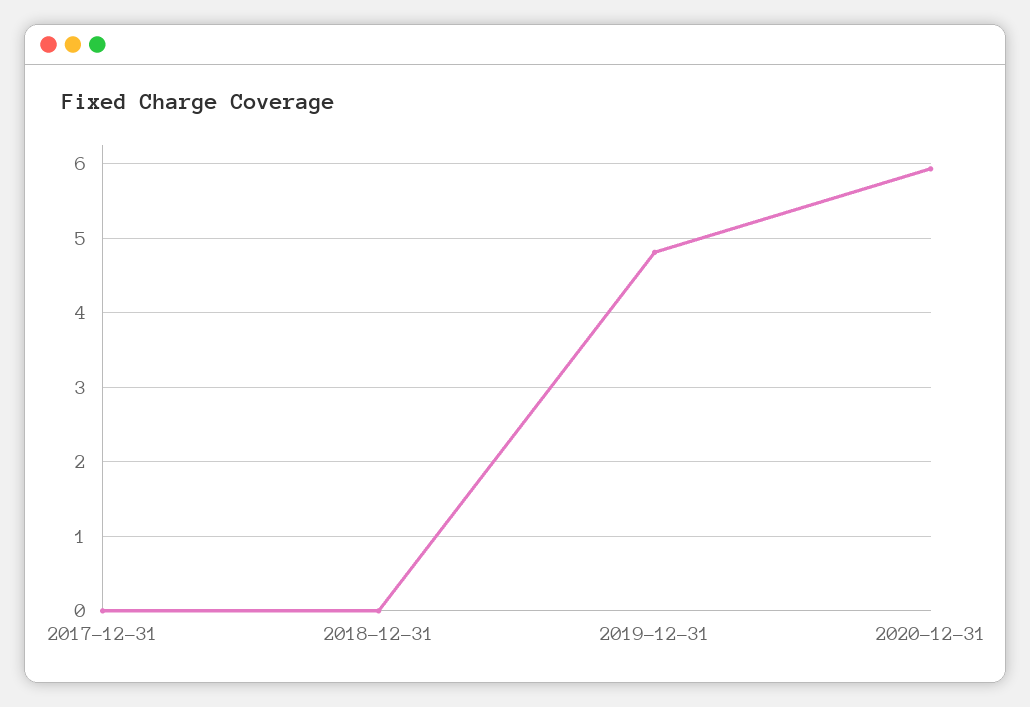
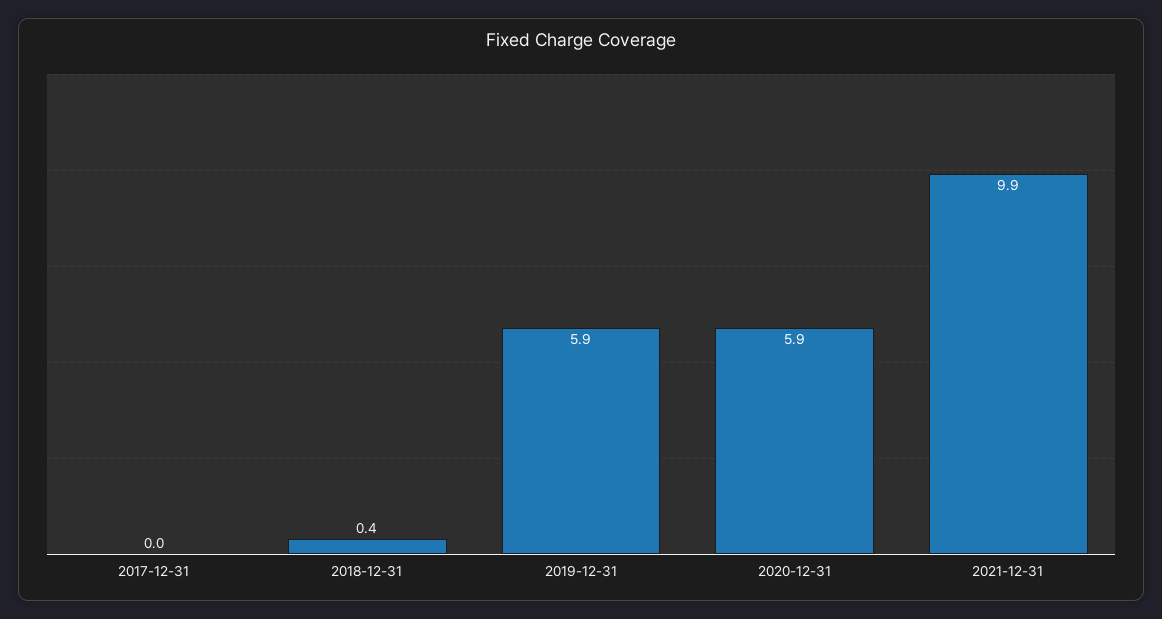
2018-12-31: 0 -> 0.4
2019-12-31: 4.8 -> 5.9
2021-12-31: none -> 9.9

